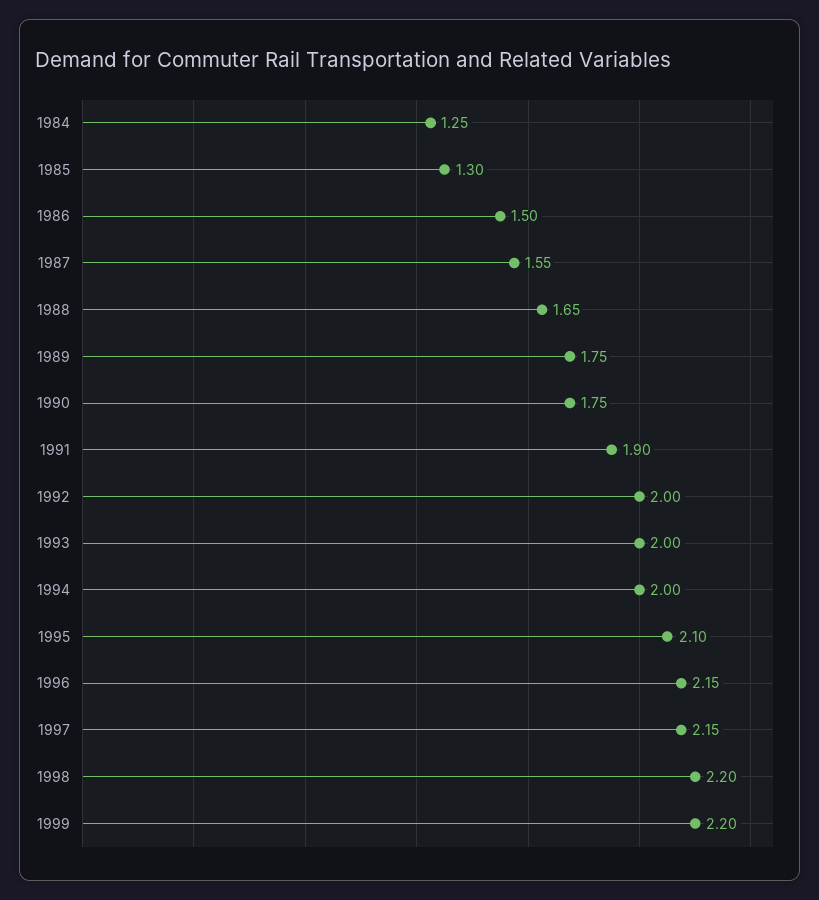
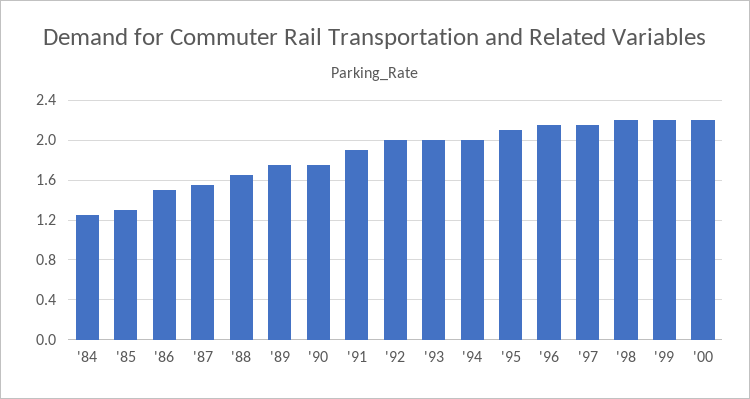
'00: none -> 2.2

